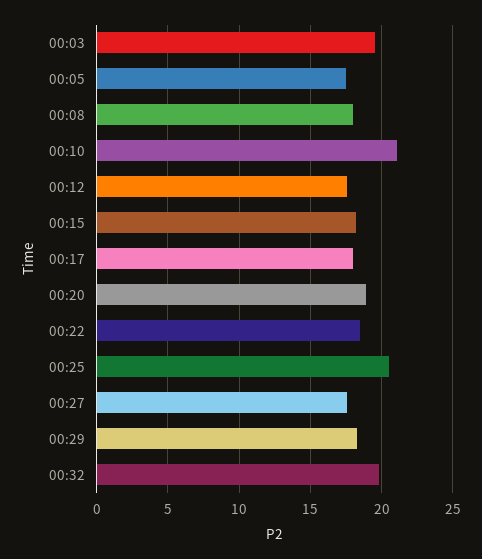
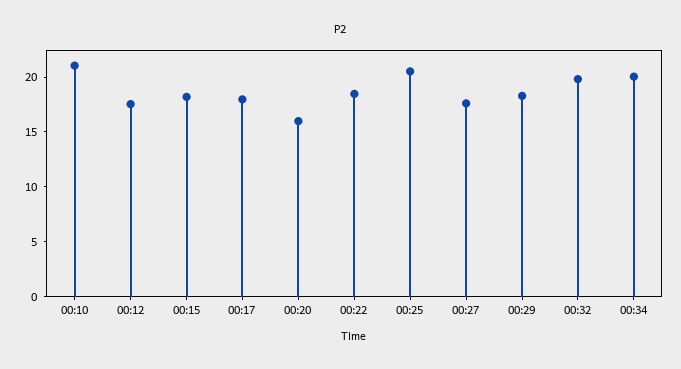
00:03: 19.5 -> none
00:05: 17.5 -> none
00:08: 18 -> none
00:20: 19 -> 16
00:34: none -> 20

